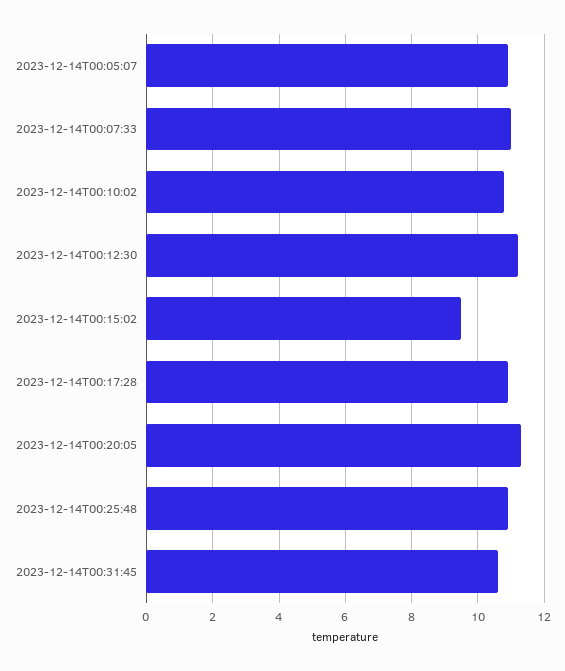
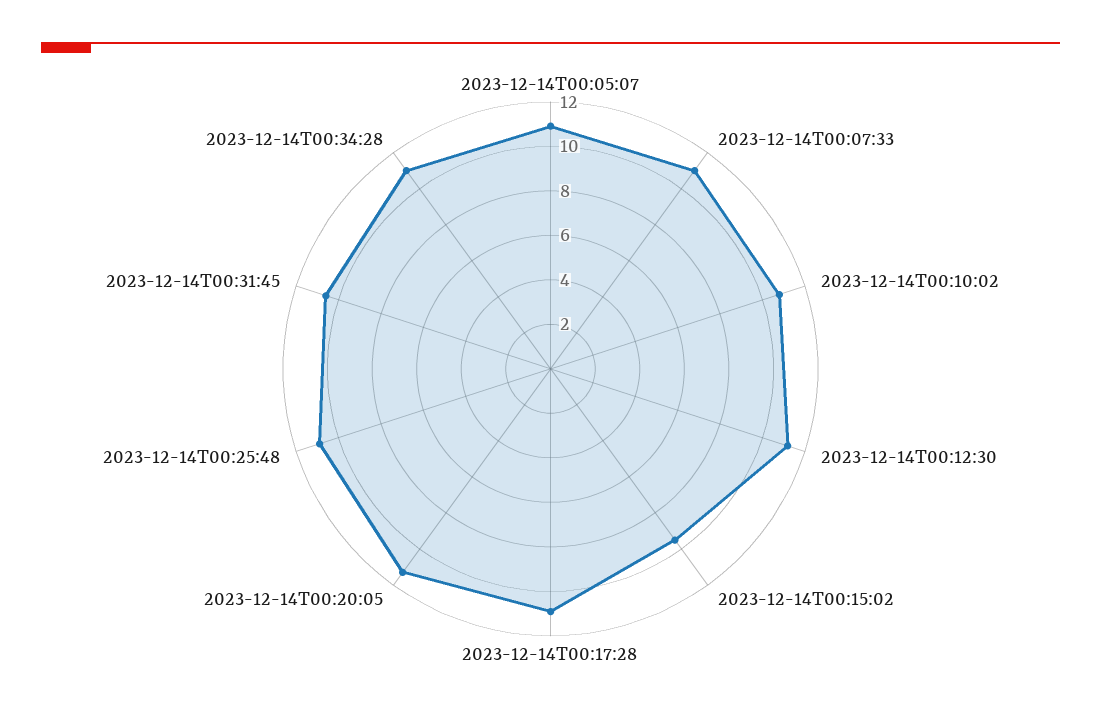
2023-12-14T00:34:28: none -> 11

